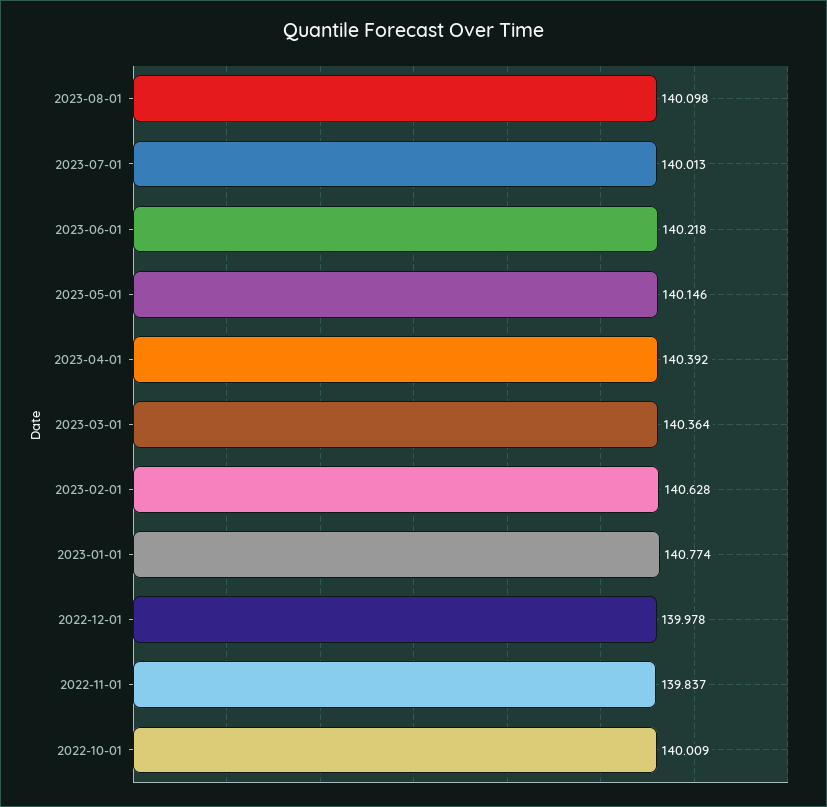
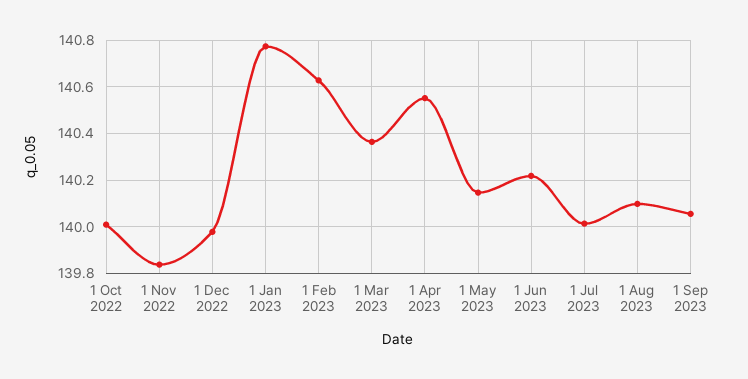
2023-04-01: 140.392 -> 140.55
1 Sep 2023: none -> 140.05

